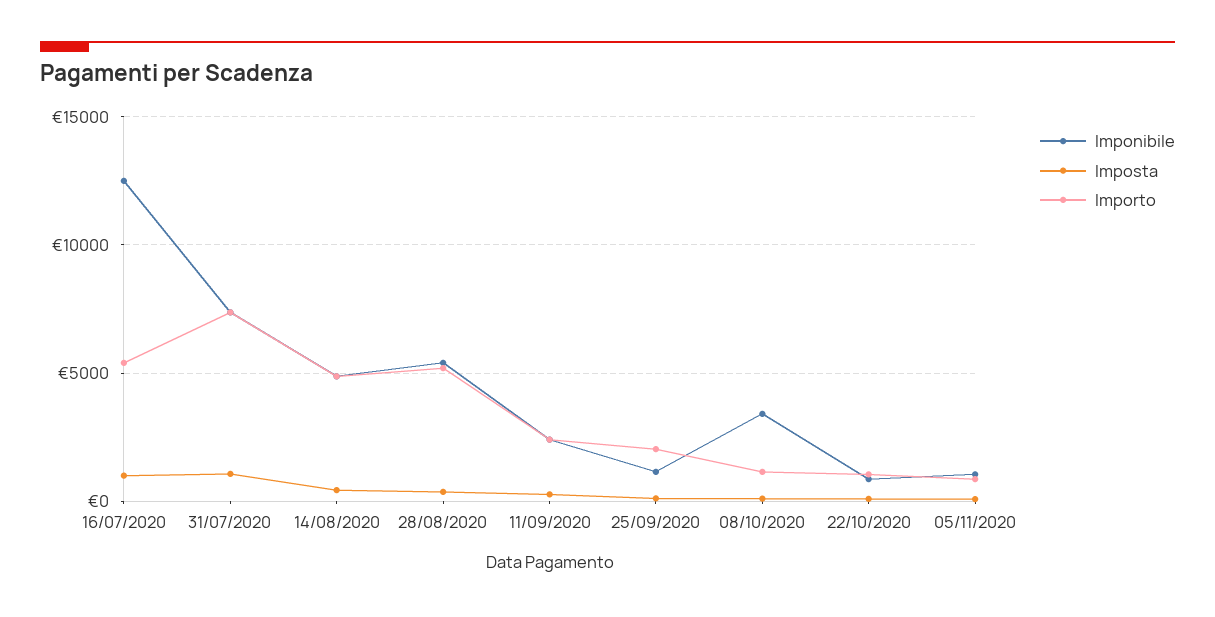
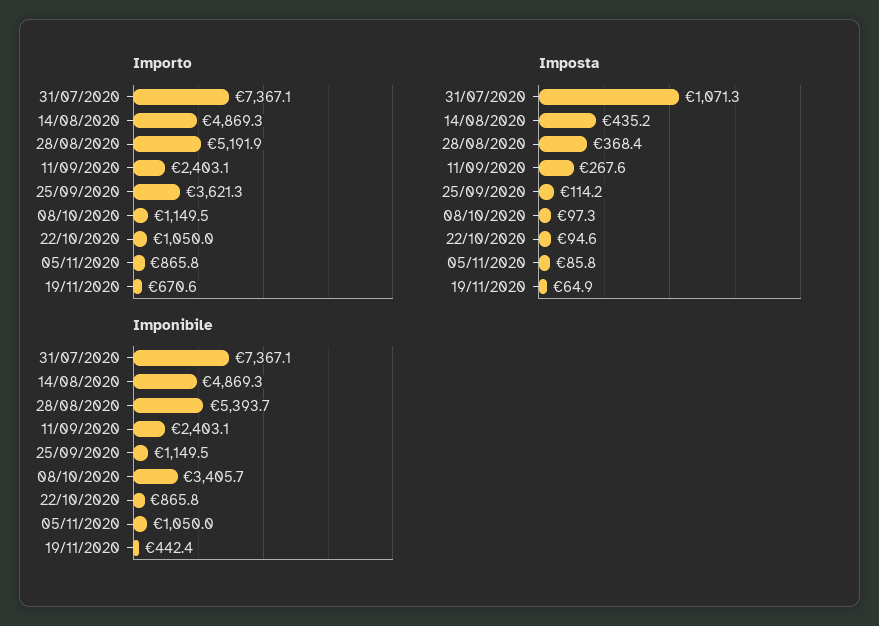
Imponibile, 16/07/2020: 12500 -> none
Imposta, 16/07/2020: 1000 -> none
Importo, 16/07/2020: 5500 -> none
Importo, 25/09/2020: 2000 -> 3621.3
Importo, 19/11/2020: none -> 670.6
Imposta, 19/11/2020: none -> 64.9
Imponibile, 19/11/2020: none -> 442.4

